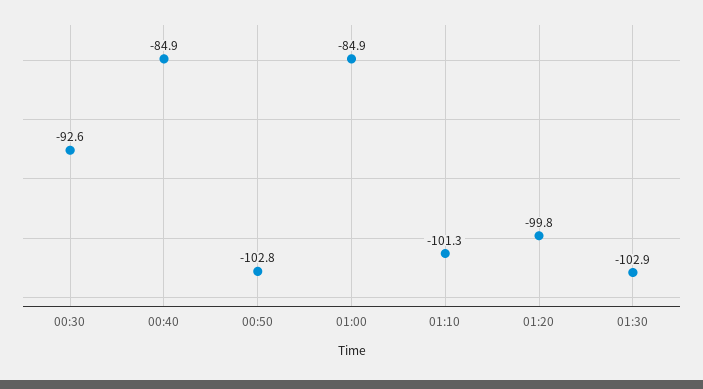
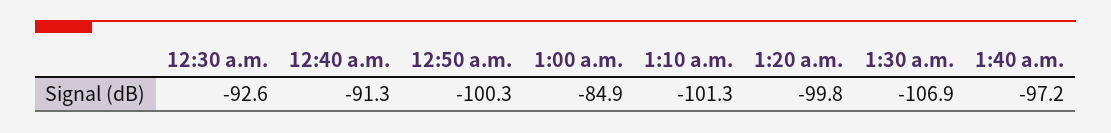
00:40: -84.9 -> -91.3
00:50: -102.8 -> -100.3
01:30: -102.9 -> -106.9
1:40 a.m.: none -> -97.2

